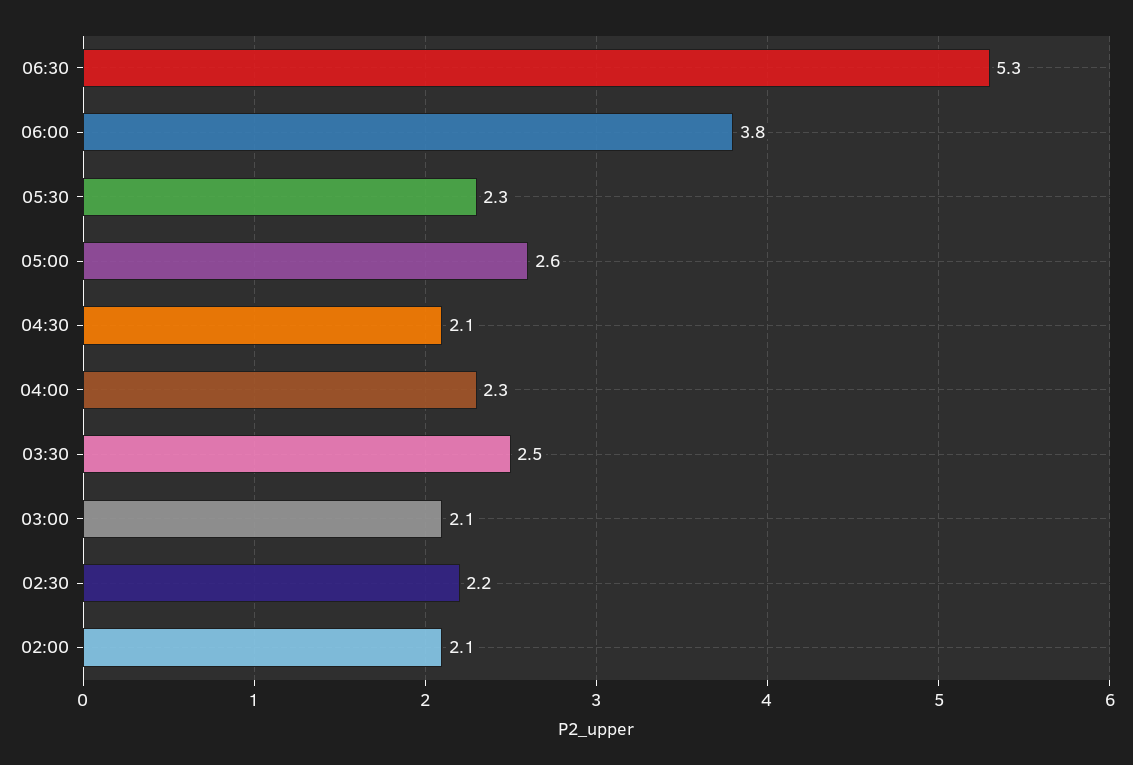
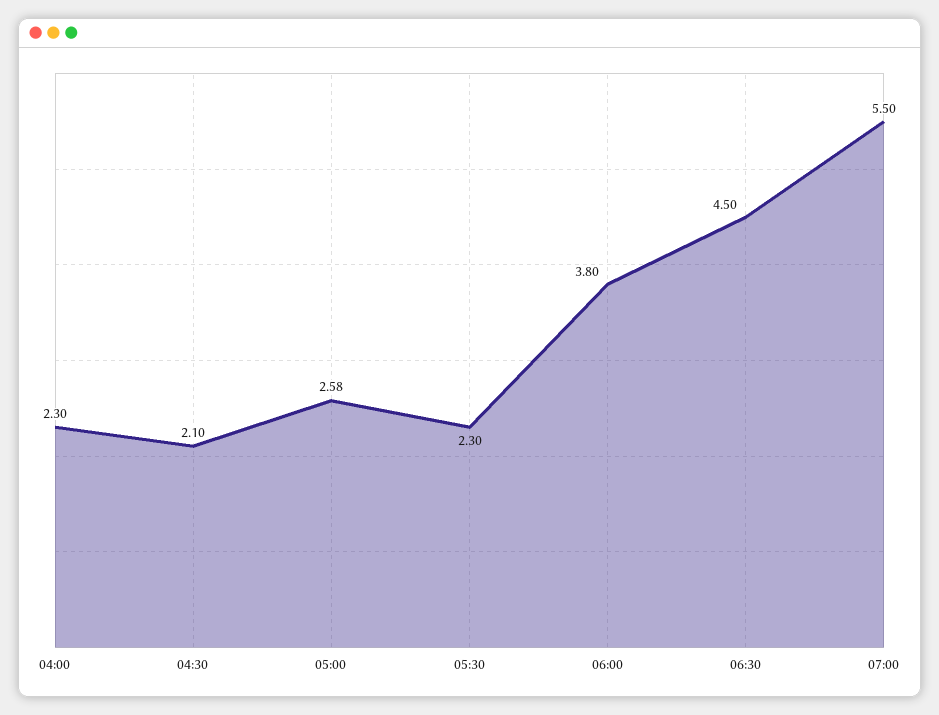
06:30: 5.3 -> 4.5
03:30: 2.5 -> none
03:00: 2.1 -> none
02:30: 2.2 -> none
02:00: 2.1 -> none
07:00: none -> 5.5

